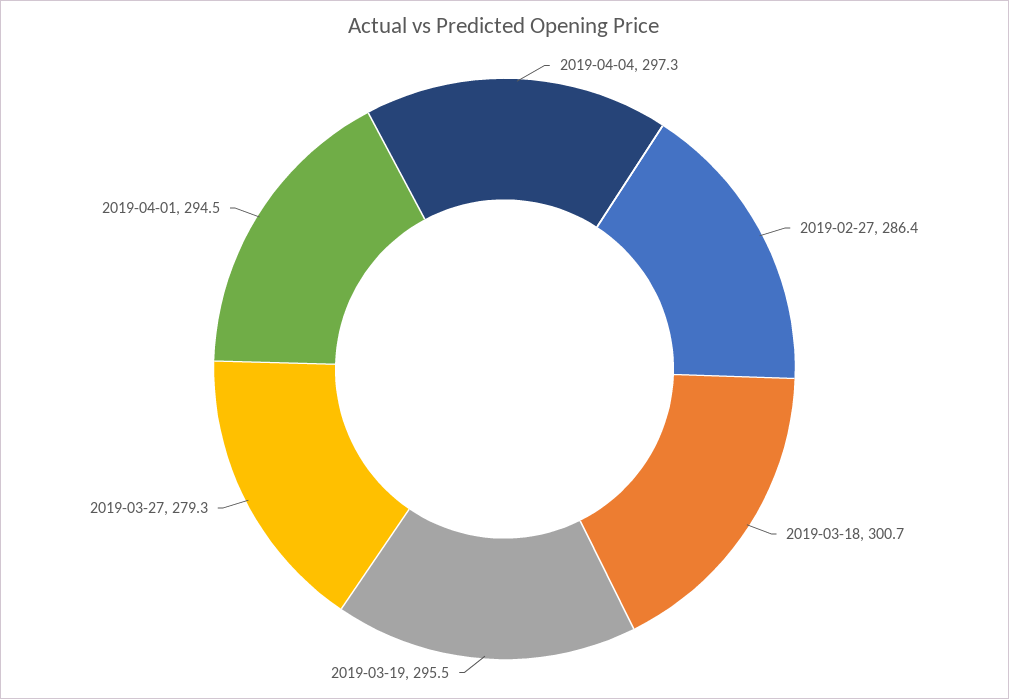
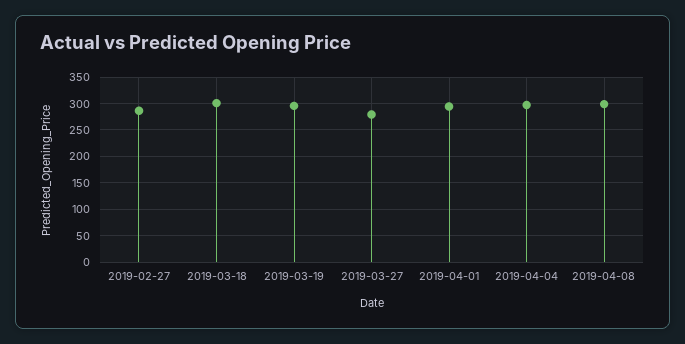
2019-04-08: none -> 300

